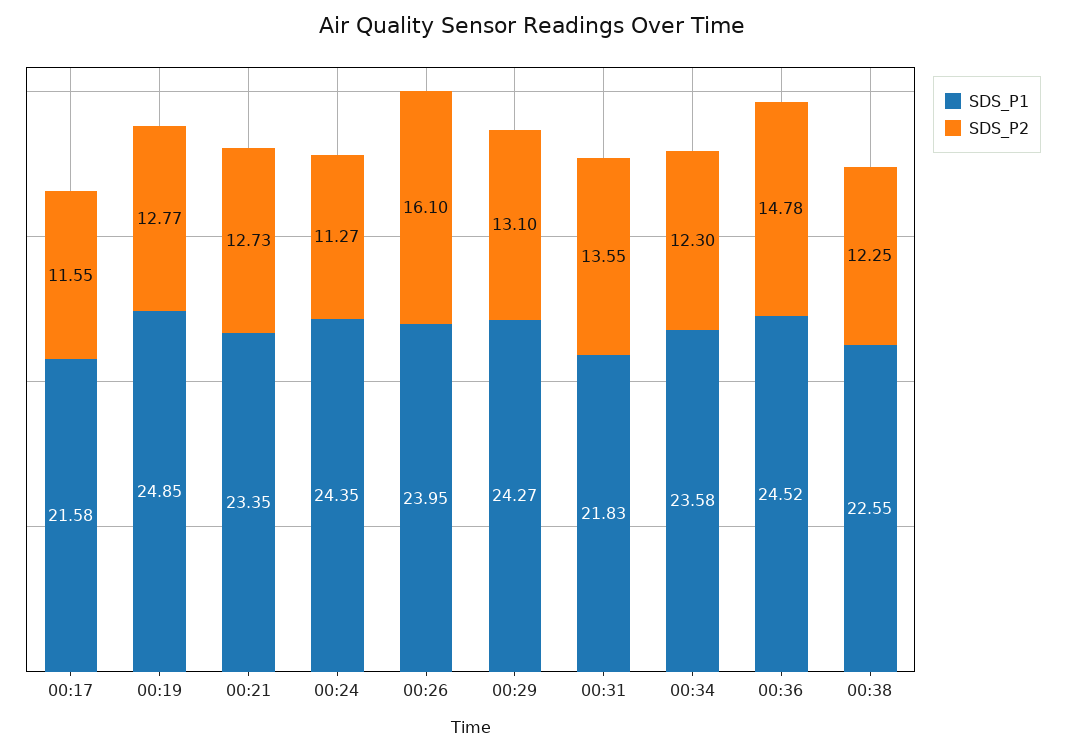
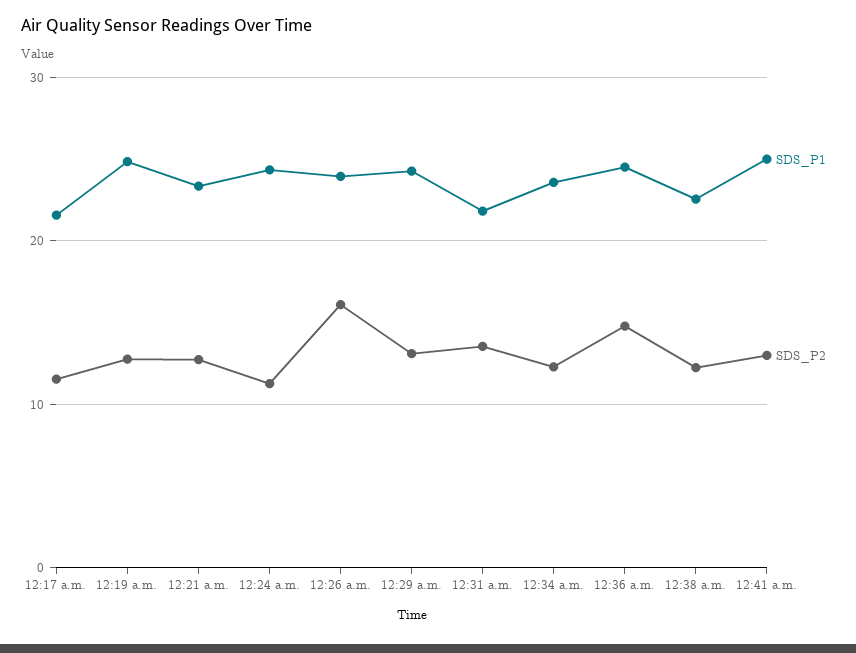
SDS_P1, 12:41 a.m.: none -> 25
SDS_P2, 12:41 a.m.: none -> 13

